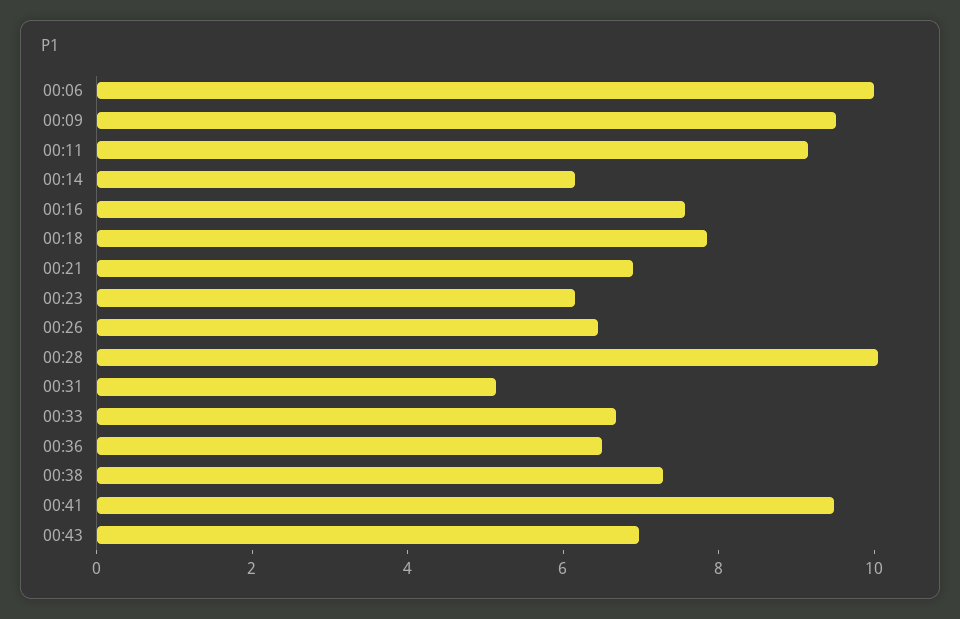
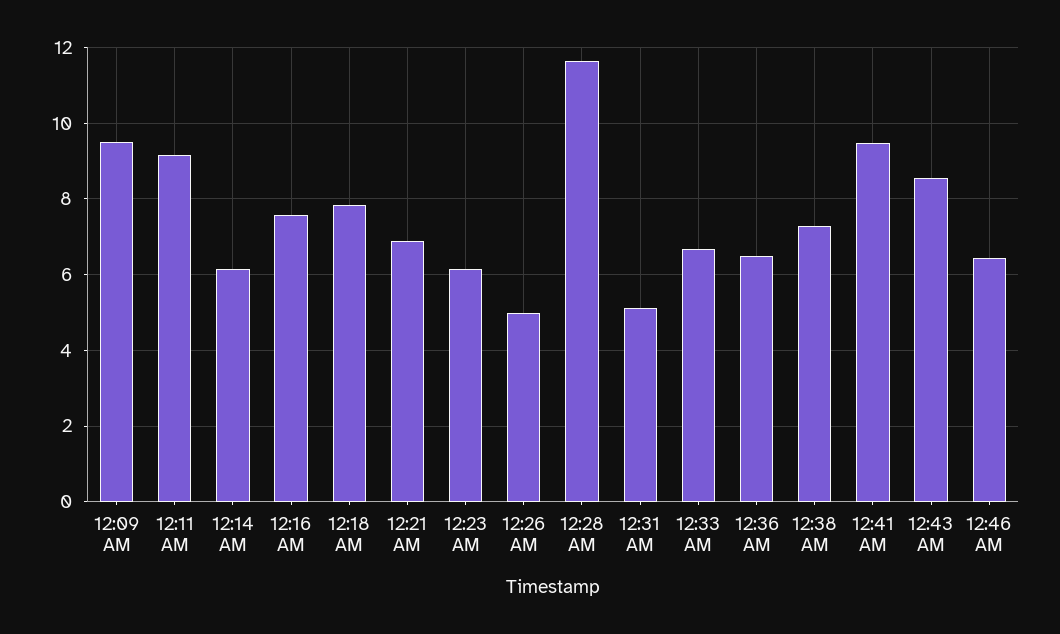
00:06: 10 -> none
00:26: 6.5 -> 5
00:28: 10 -> 11.6
00:43: 7 -> 8.6
12:46 AM: none -> 6.4

